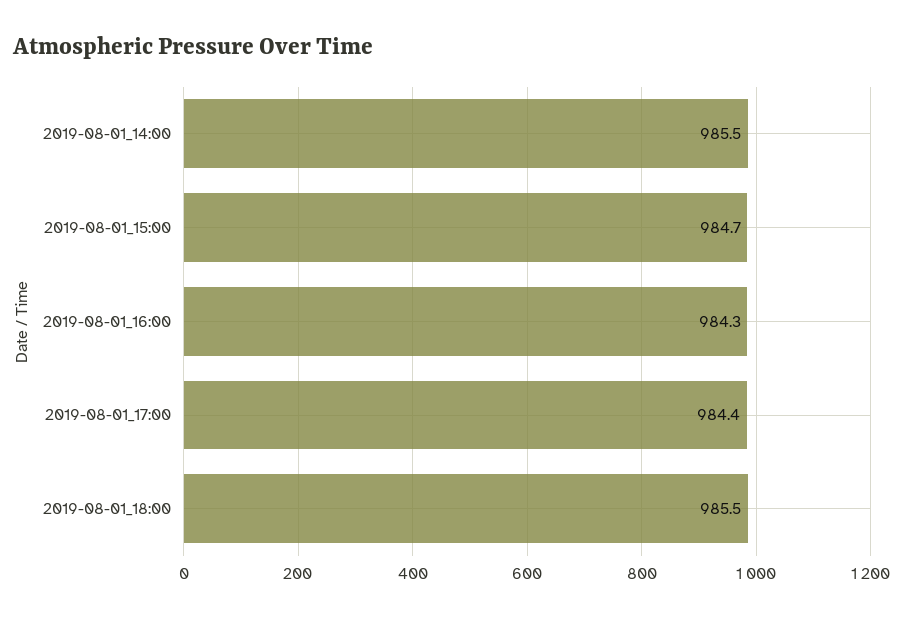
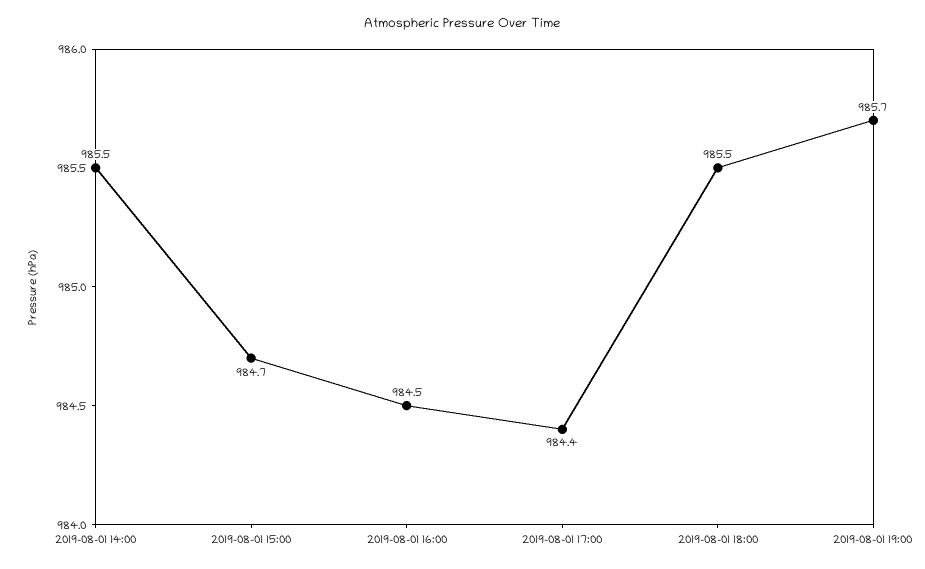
2019-08-01_16:00: 984.3 -> 984.5
2019-08-01 19:00: none -> 985.7

